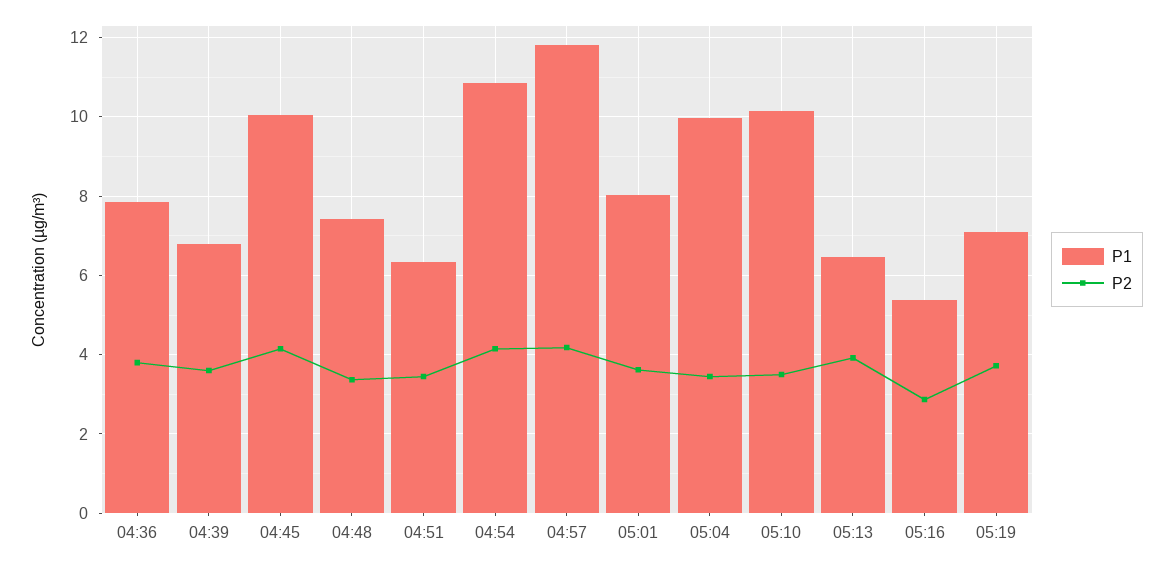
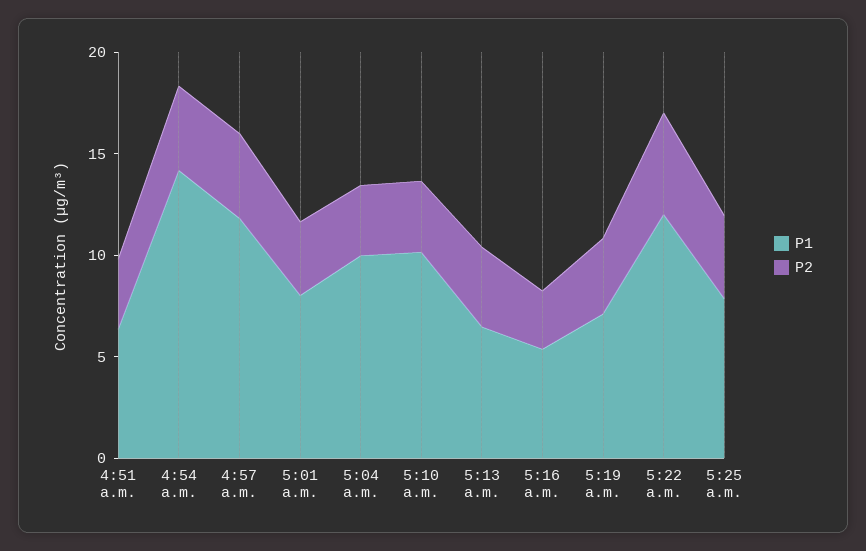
P1, 04:36: 7.8 -> none
P2, 04:36: 3.8 -> none
P1, 04:39: 6.8 -> none
P2, 04:39: 3.6 -> none
P1, 04:45: 10 -> none
P2, 04:45: 4.2 -> none
P1, 04:48: 7.4 -> none
P2, 04:48: 3.4 -> none
P1, 04:54: 10.8 -> 14
P1, 5:22 a.m.: none -> 12
P2, 5:22 a.m.: none -> 5
P1, 5:25 a.m.: none -> 8
P2, 5:25 a.m.: none -> 4

